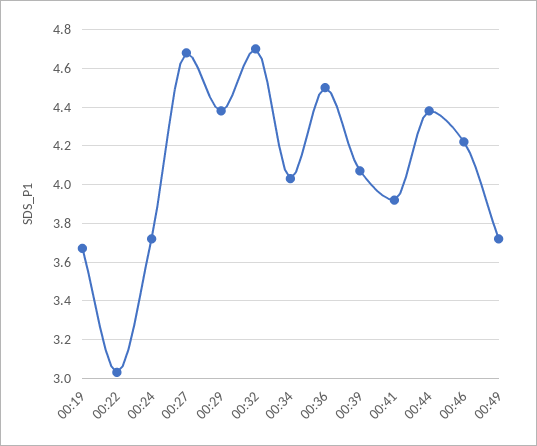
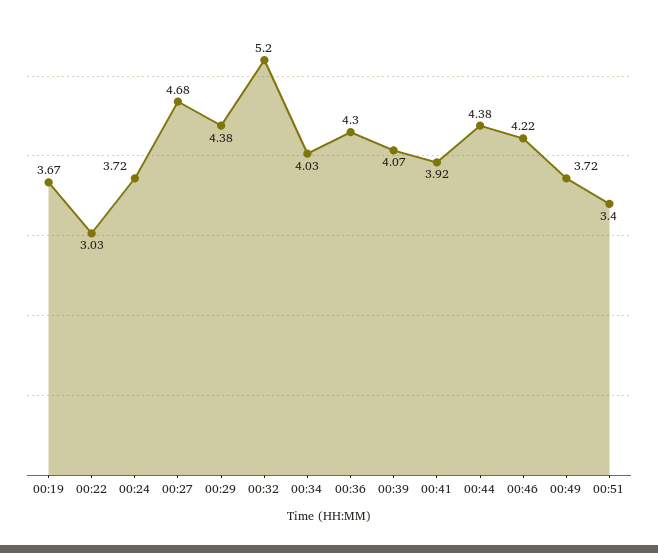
00:32: 4.7 -> 5.2
00:36: 4.5 -> 4.3
00:51: none -> 3.4

